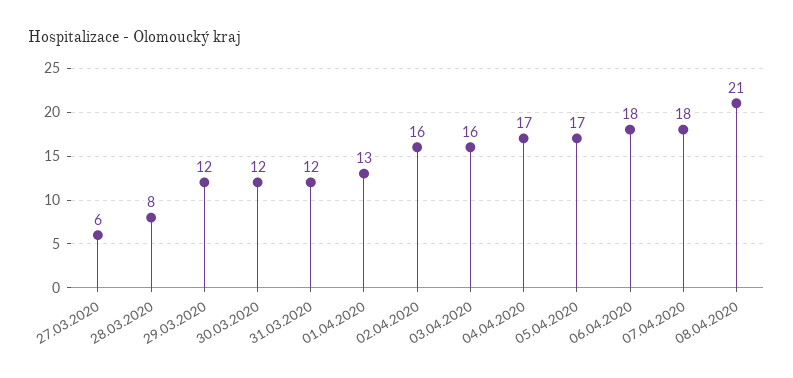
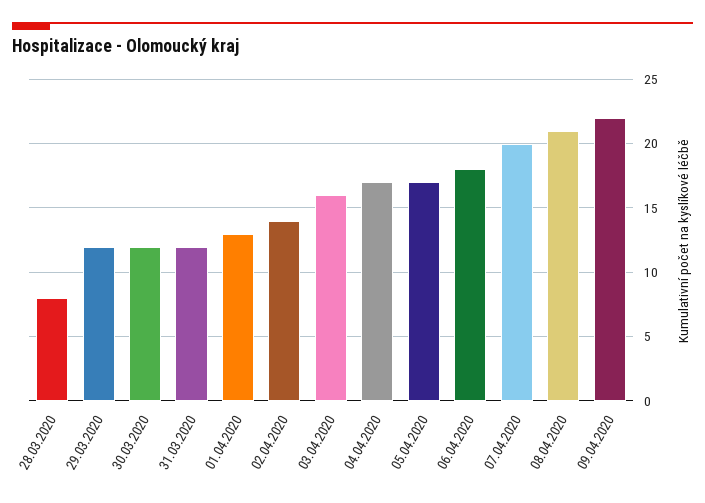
27.03.2020: 6 -> none
02.04.2020: 16 -> 14
07.04.2020: 18 -> 20
09.04.2020: none -> 22

